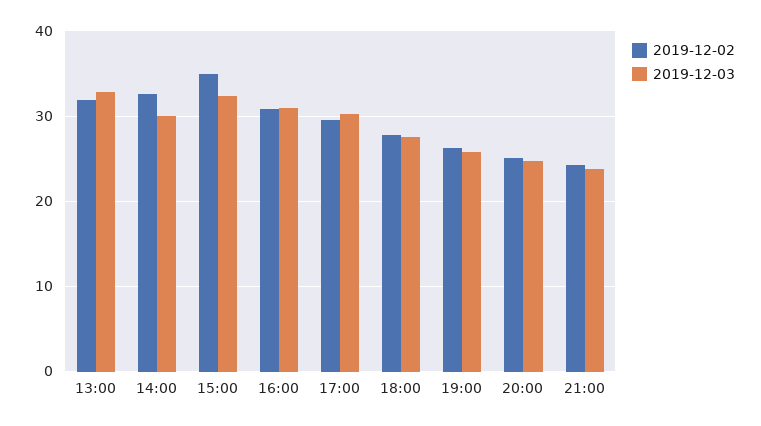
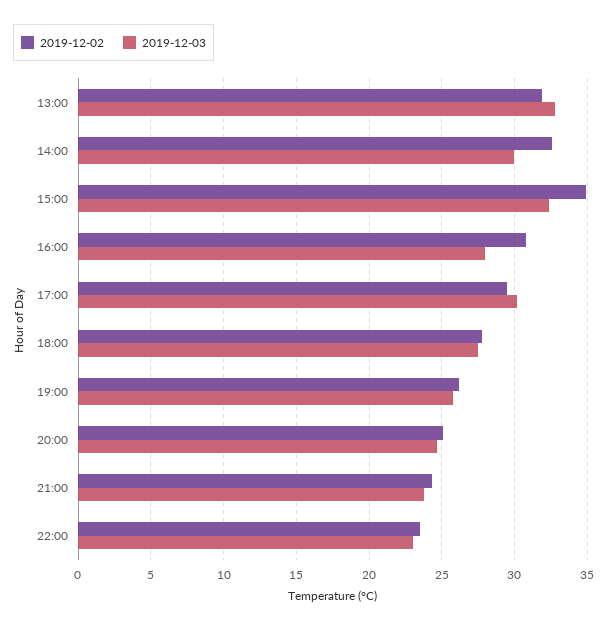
2019-12-03, 16:00: 31 -> 28
2019-12-02, 22:00: none -> 23.5
2019-12-03, 22:00: none -> 23

